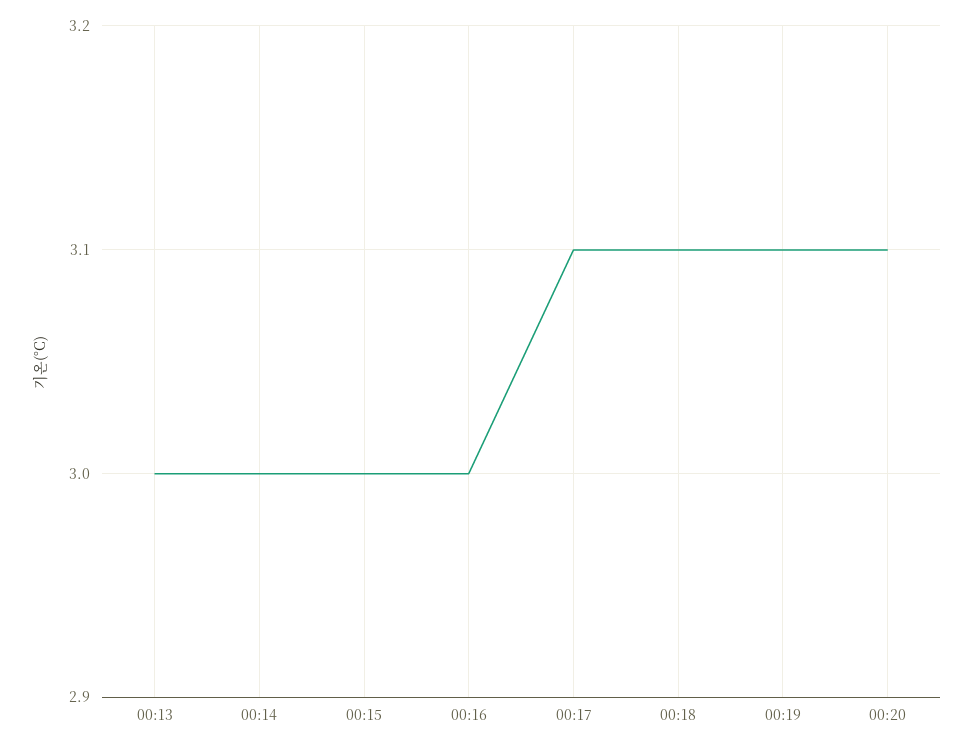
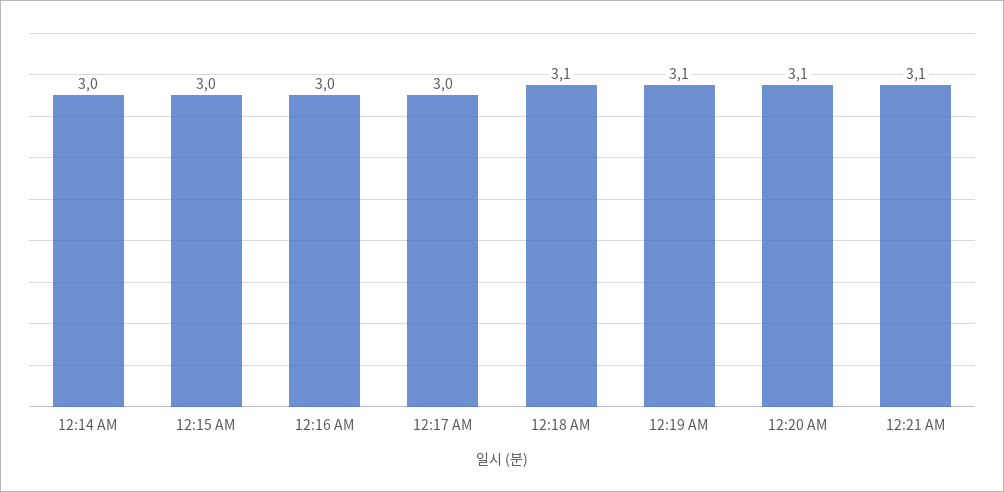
00:13: 3 -> none
00:17: 3.1 -> 3
12:21 AM: none -> 3.1

